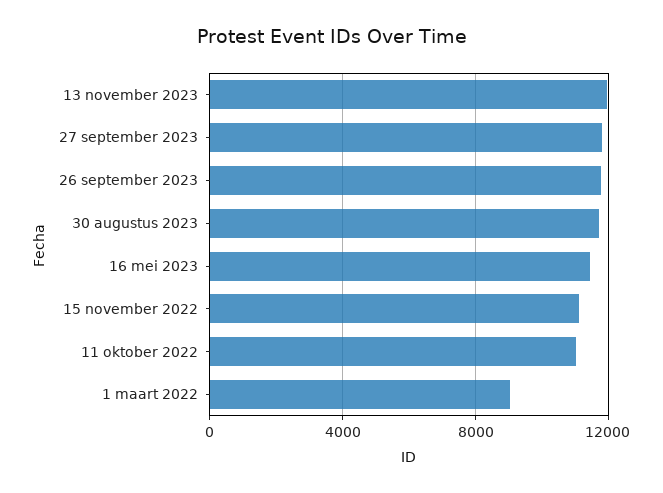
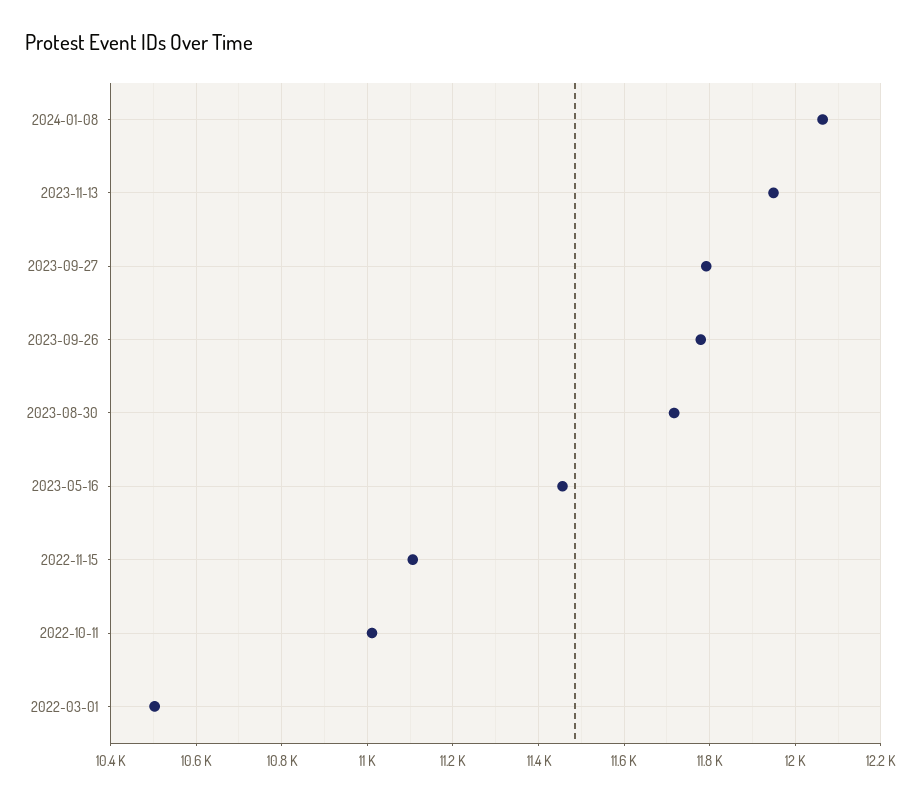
1 maart 2022: 9000 -> 10500
2024-01-08: none -> 12060

